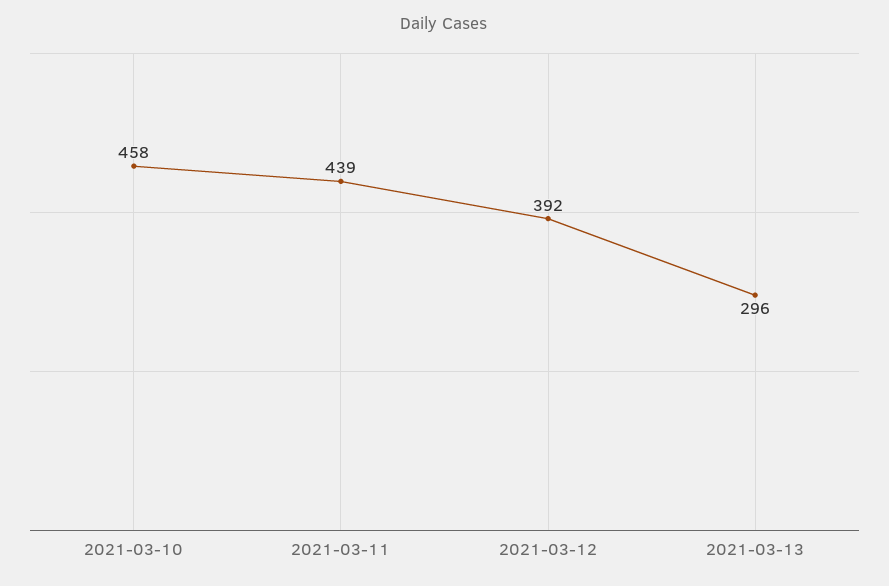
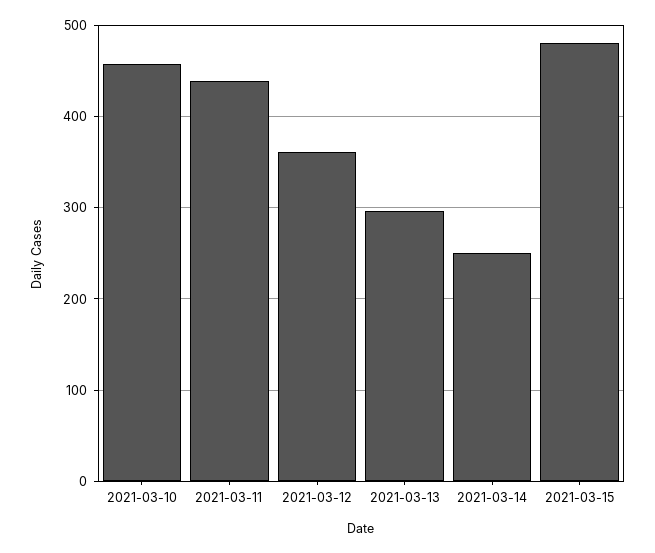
2021-03-12: 392 -> 360
2021-03-14: none -> 250
2021-03-15: none -> 480

